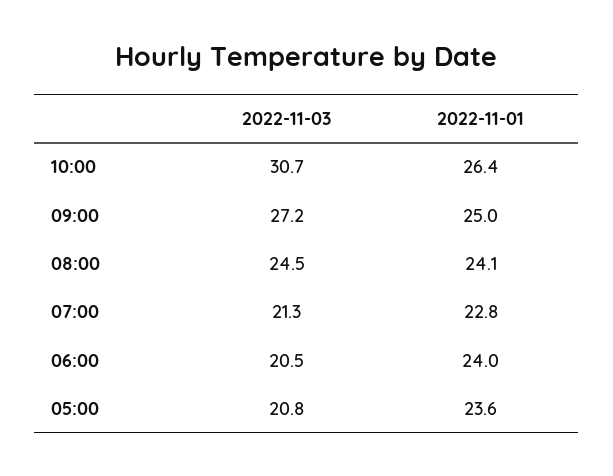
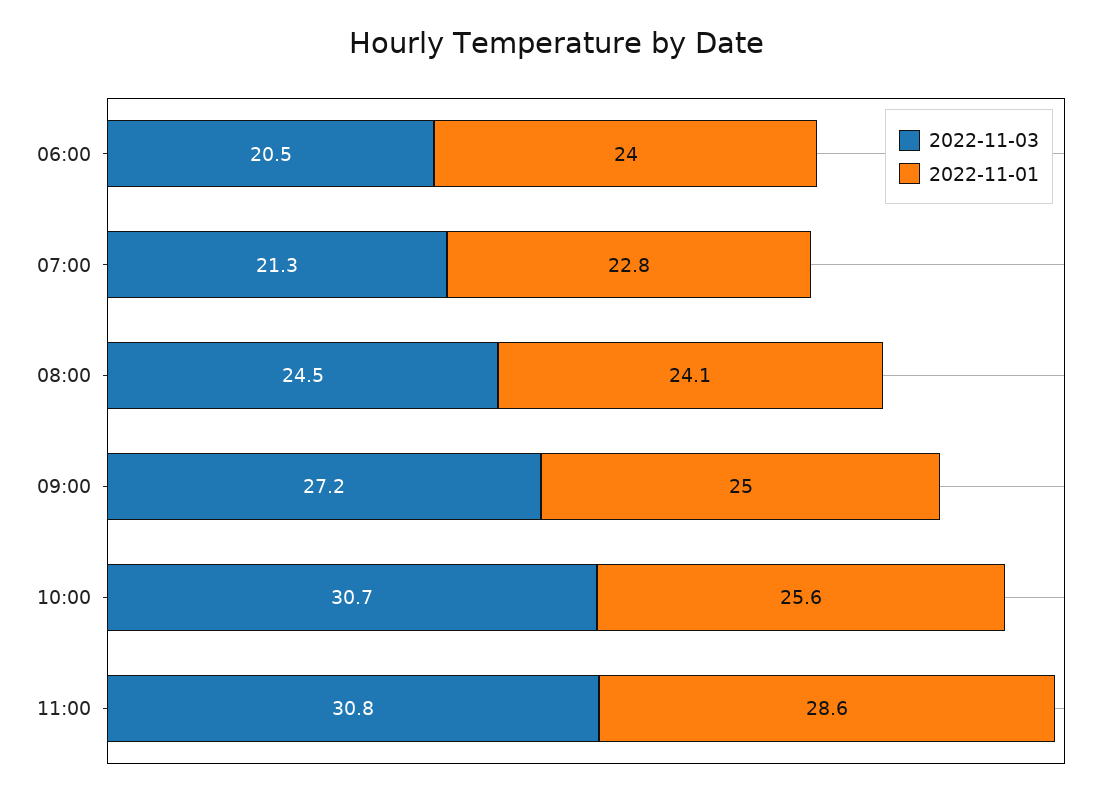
2022-11-01, 10:00: 26.4 -> 25.6
2022-11-03, 05:00: 20.8 -> none
2022-11-01, 05:00: 23.6 -> none
2022-11-03, 11:00: none -> 30.8
2022-11-01, 11:00: none -> 28.6

